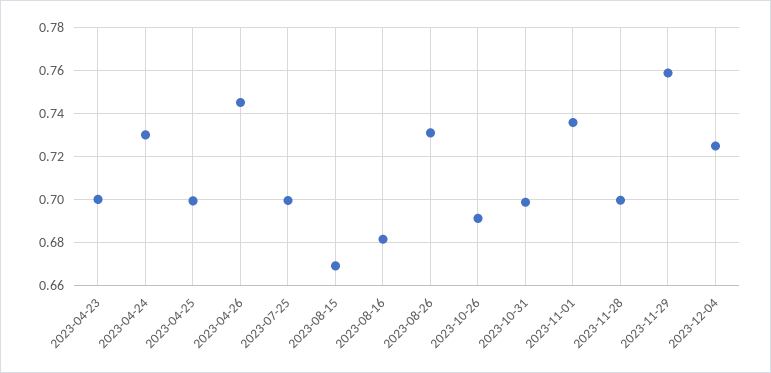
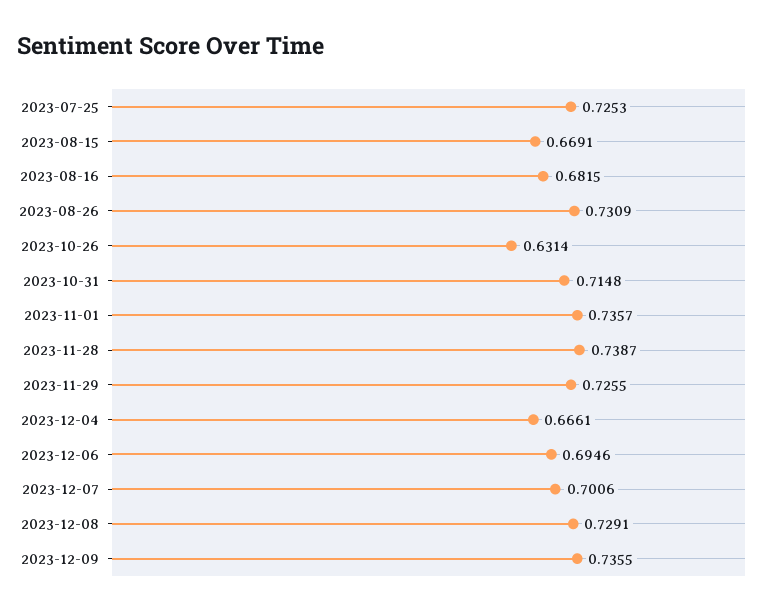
2023-04-23: 0.7 -> none
2023-04-24: 0.73 -> none
2023-04-25: 0.7 -> none
2023-04-26: 0.745 -> none
2023-07-25: 0.7 -> 0.7253
2023-10-26: 0.69 -> 0.6314
2023-10-31: 0.7 -> 0.7148
2023-11-28: 0.7 -> 0.7387
2023-11-29: 0.76 -> 0.7255
2023-12-04: 0.725 -> 0.6661
2023-12-06: none -> 0.6946
2023-12-07: none -> 0.7006
2023-12-08: none -> 0.7291
2023-12-09: none -> 0.7355

